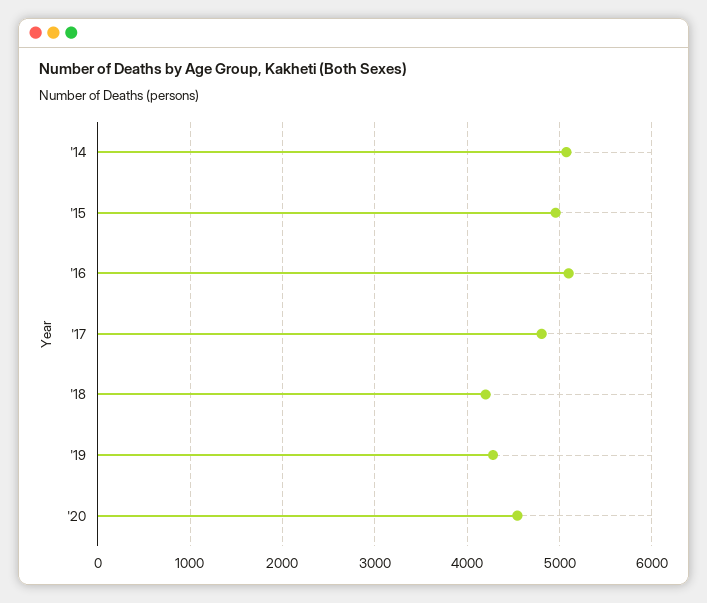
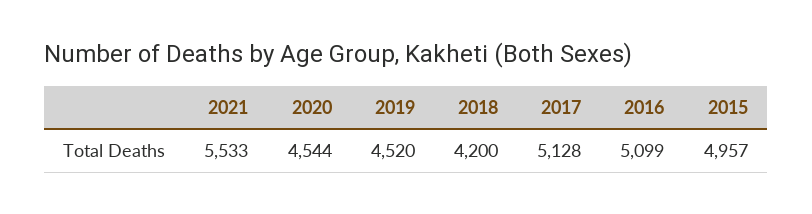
'14: 5100 -> none
'17: 4800 -> 5128
'19: 4300 -> 4520
2021: none -> 5533

